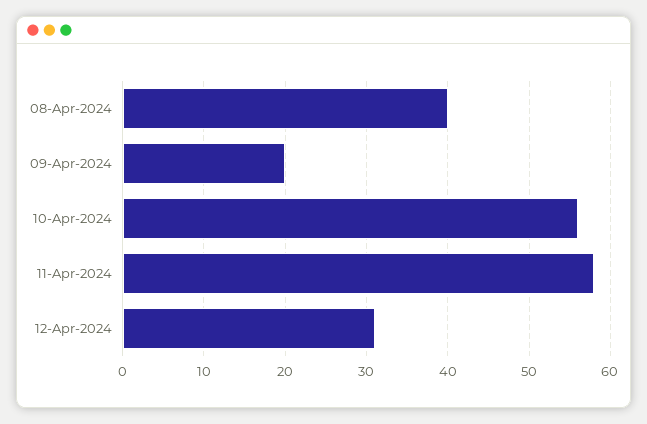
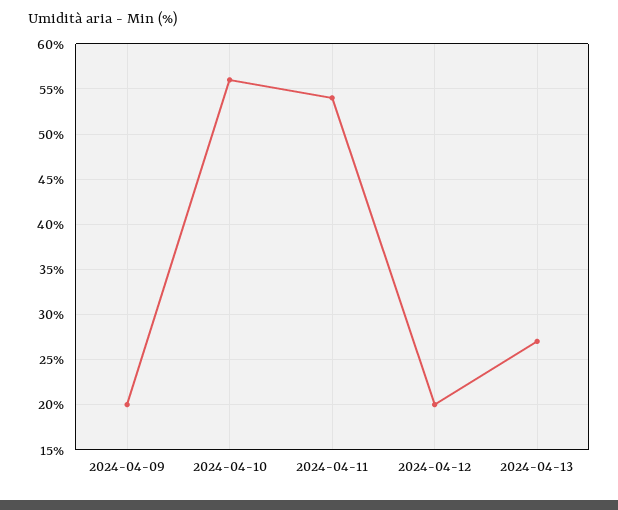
08-Apr-2024: 40 -> none
11-Apr-2024: 58 -> 54
12-Apr-2024: 31 -> 20
2024-04-13: none -> 27

